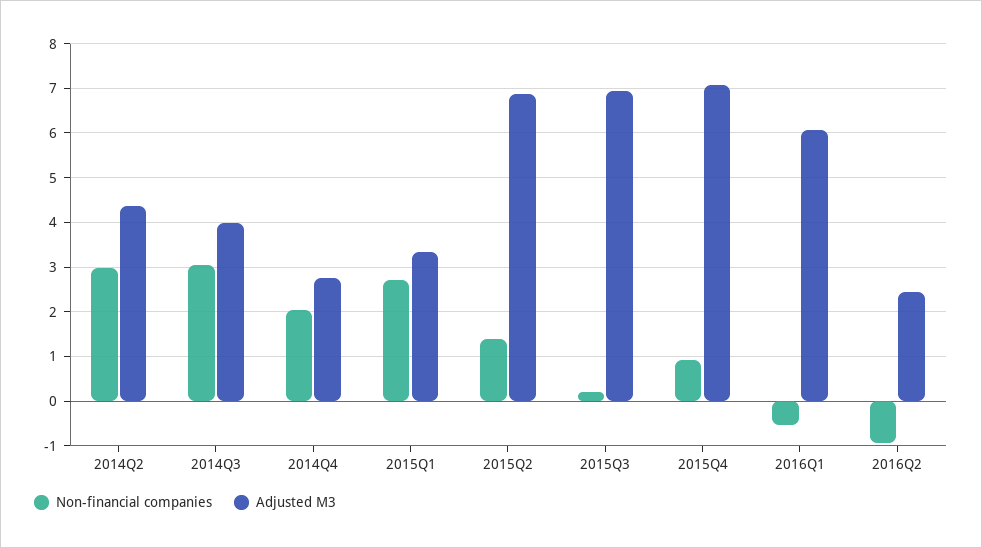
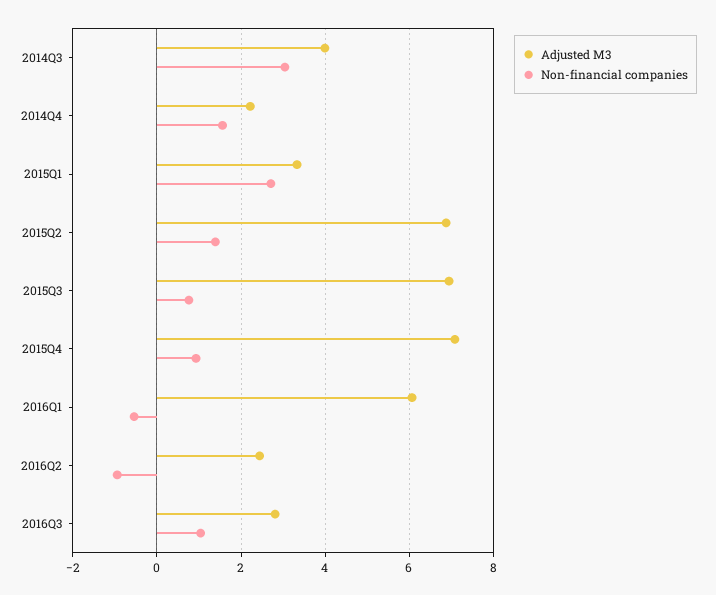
Non-financial companies, 2014Q2: 3 -> none
Adjusted M3, 2014Q2: 4.4 -> none
Non-financial companies, 2014Q4: 2 -> 1.6
Adjusted M3, 2014Q4: 2.8 -> 2.2
Non-financial companies, 2015Q3: 0.2 -> 0.8
Adjusted M3, 2016Q3: none -> 2.8
Non-financial companies, 2016Q3: none -> 1

